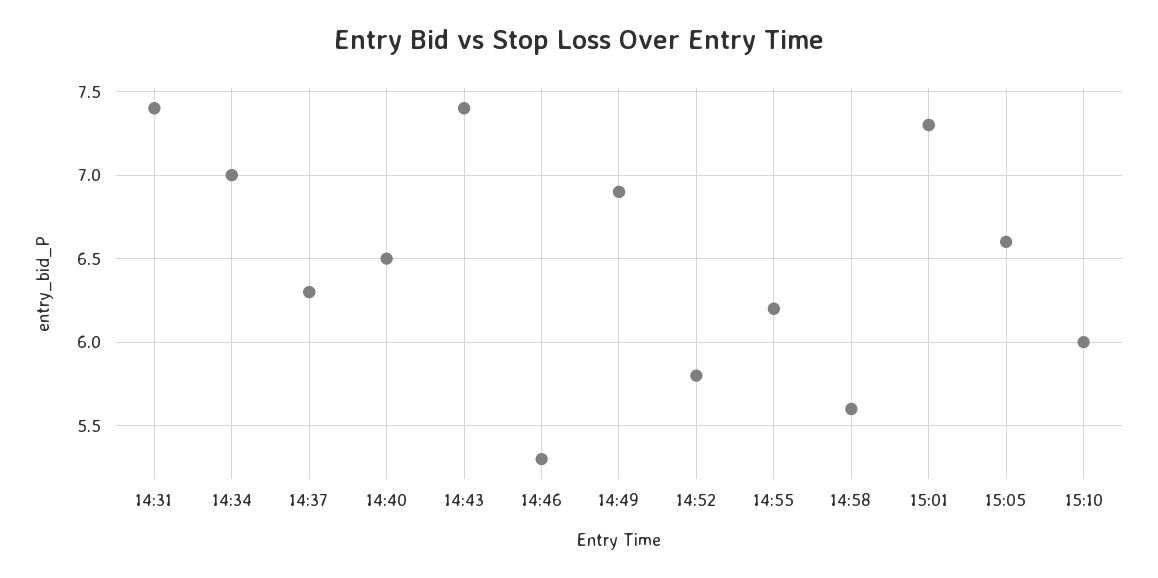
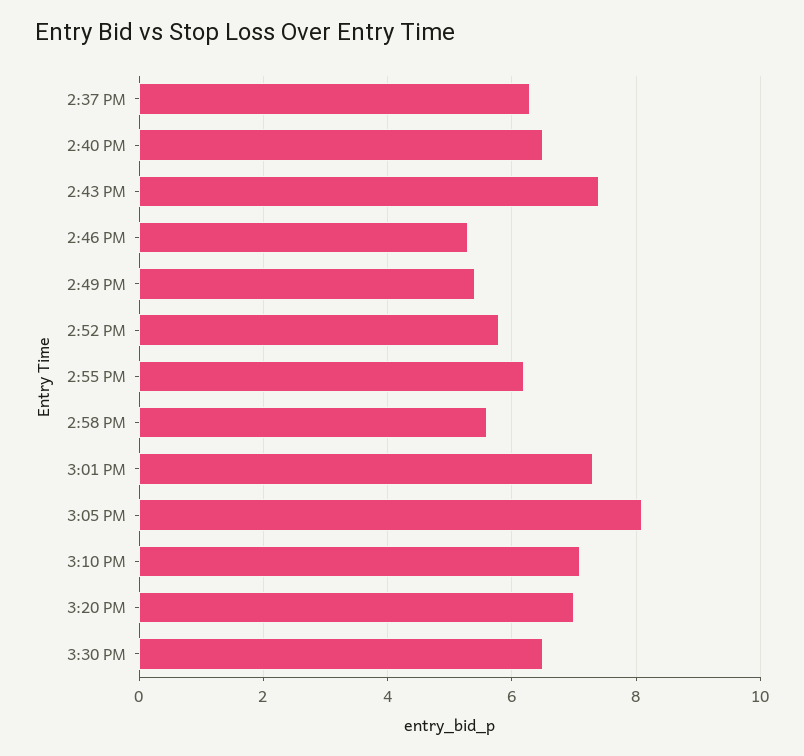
14:31: 7.4 -> none
14:34: 7 -> none
14:49: 6.9 -> 5.5
15:05: 6.6 -> 8
15:10: 6 -> 7
3:20 PM: none -> 7
3:30 PM: none -> 6.5

